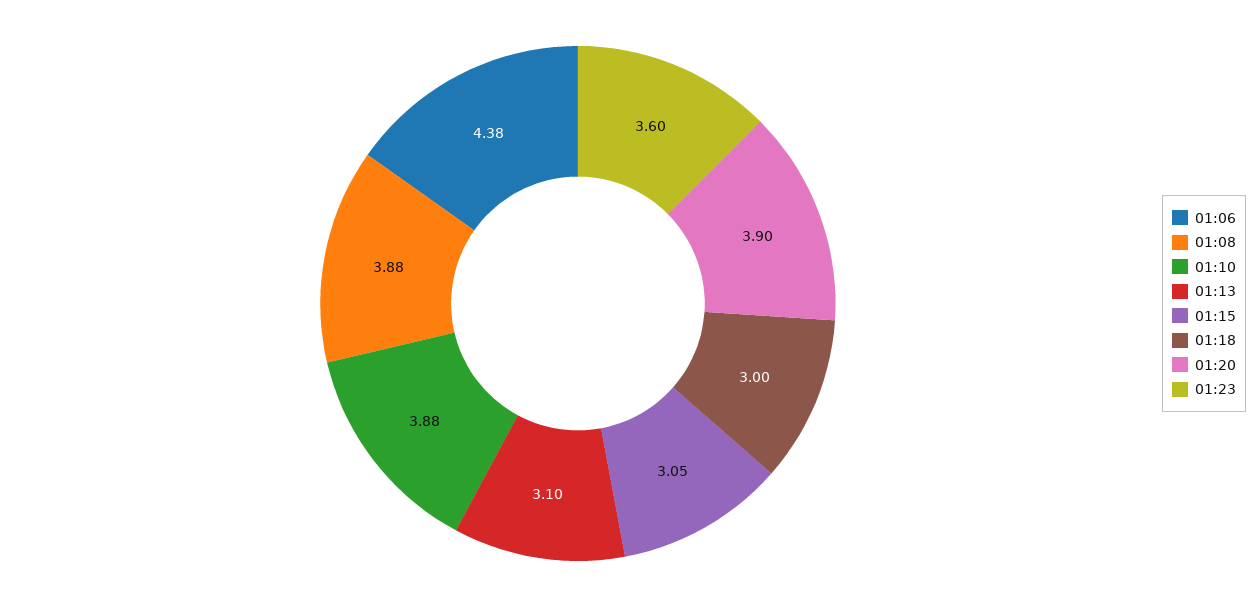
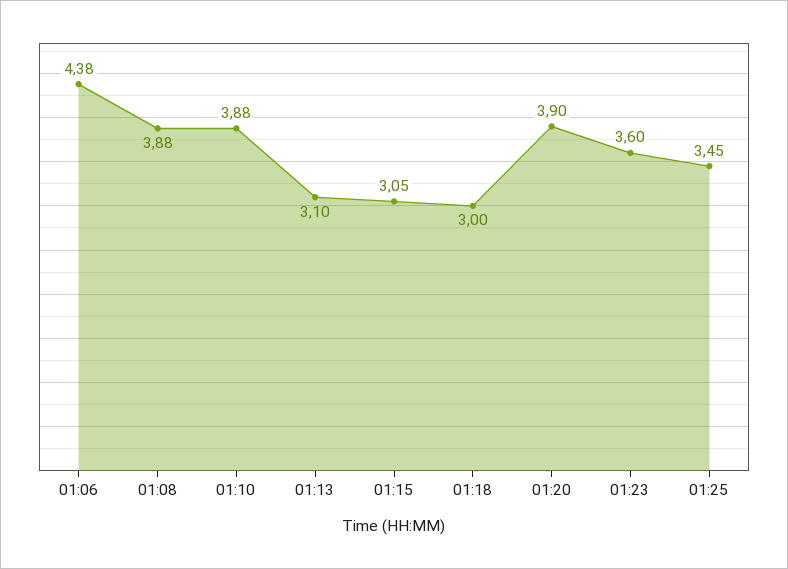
01:25: none -> 3.45

